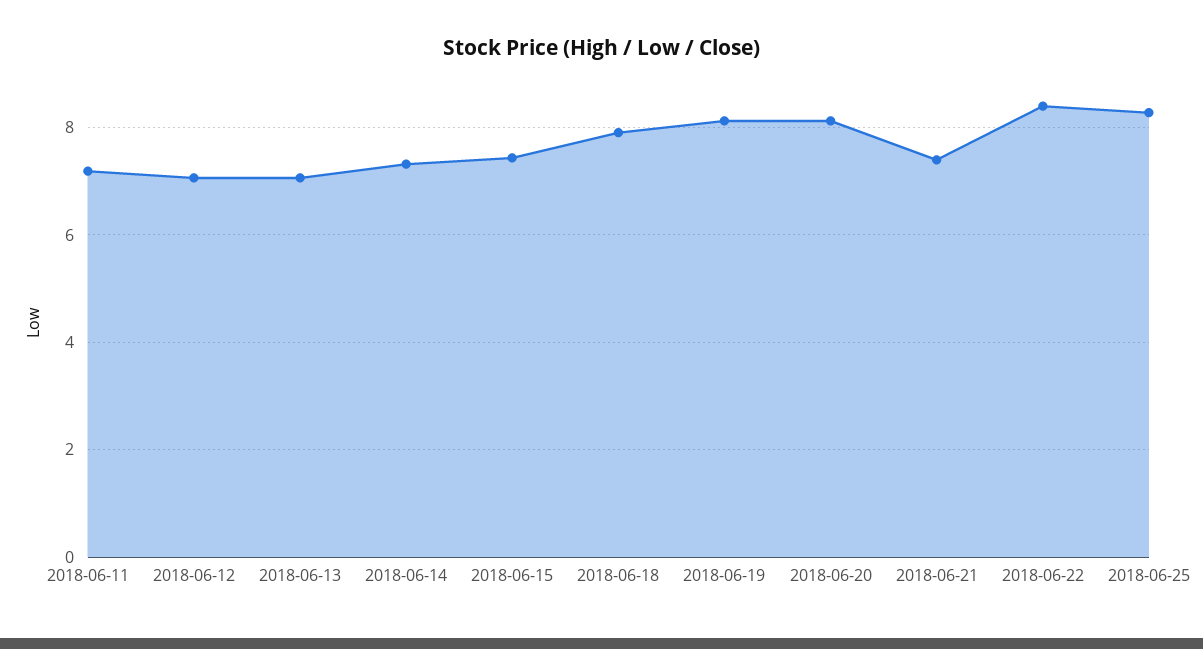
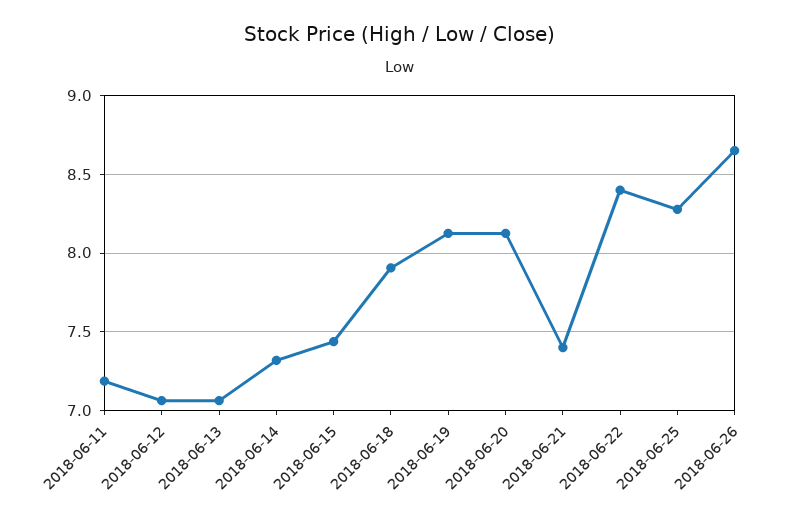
2018-06-26: none -> 8.65

